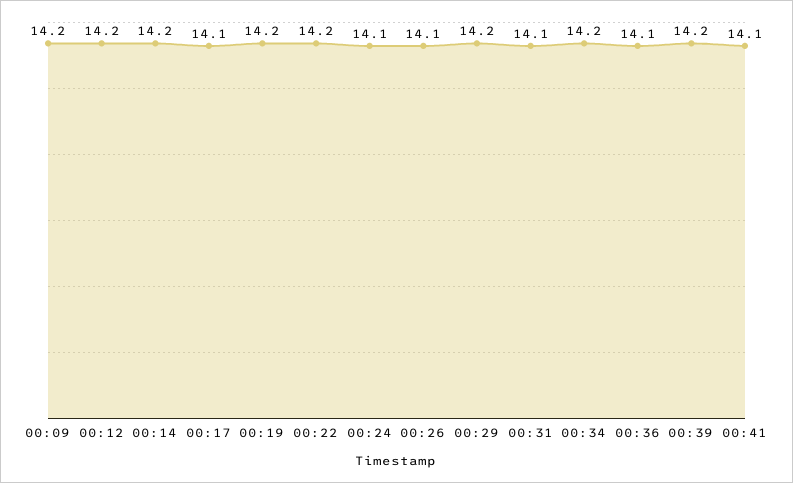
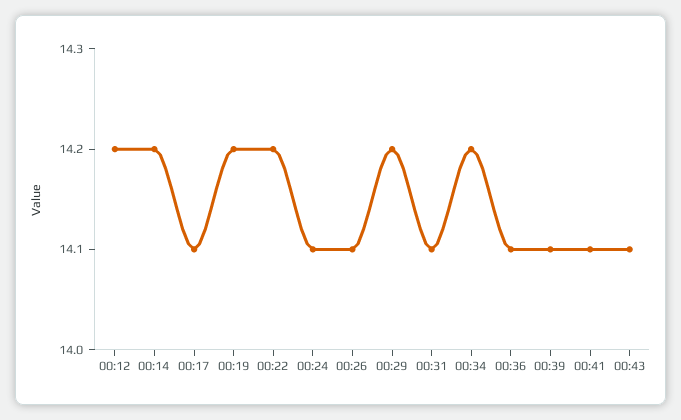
00:09: 14.2 -> none
00:39: 14.2 -> 14.1
00:43: none -> 14.1

